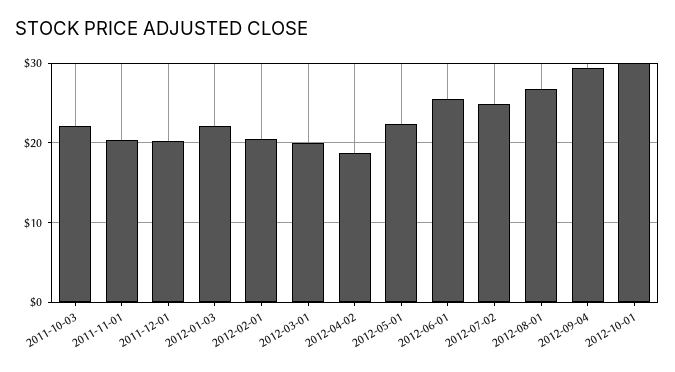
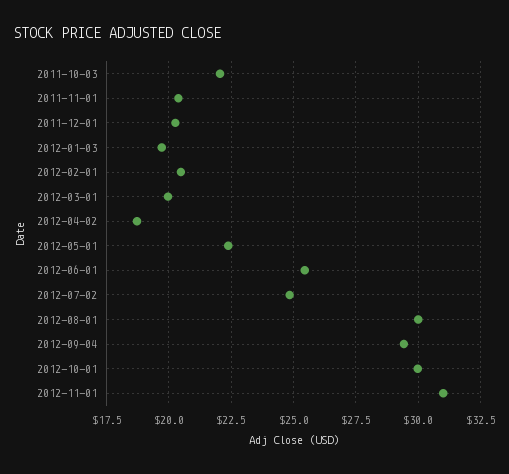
2012-01-03: 22 -> 19.75
2012-08-01: 27 -> 30
2012-11-01: none -> 31

